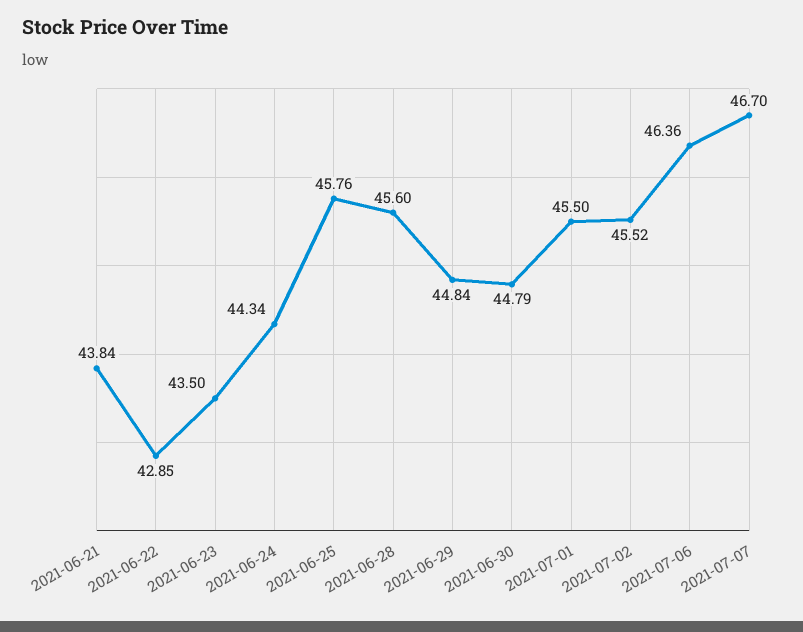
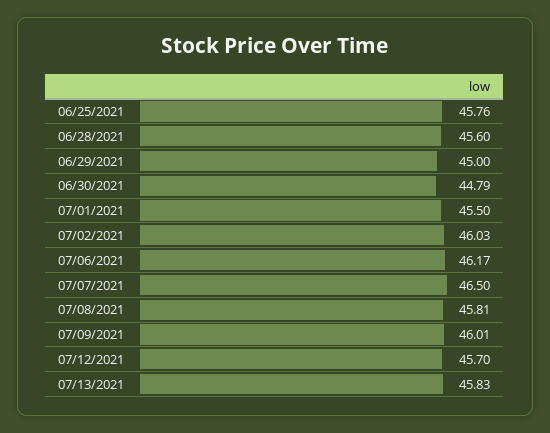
2021-06-21: 43.84 -> none
2021-06-22: 42.85 -> none
2021-06-23: 43.5 -> none
2021-06-24: 44.34 -> none
2021-06-29: 44.84 -> 45
2021-07-02: 45.52 -> 46.03
2021-07-06: 46.36 -> 46.17
2021-07-07: 46.7 -> 46.5
07/08/2021: none -> 45.81
07/09/2021: none -> 46.01
07/12/2021: none -> 45.7
07/13/2021: none -> 45.83

